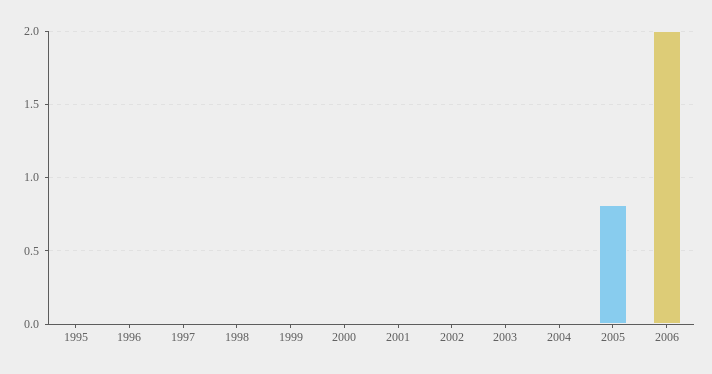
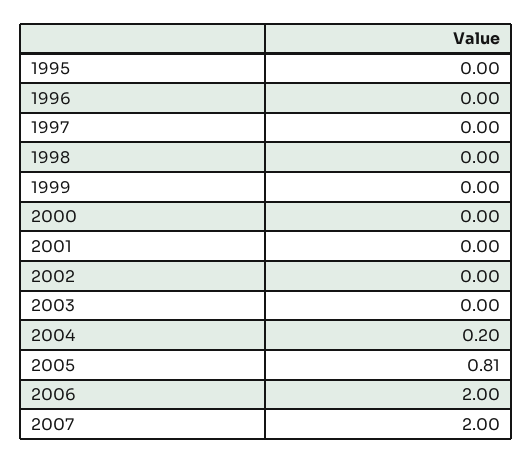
2004: 0 -> 0.2
2007: none -> 2

